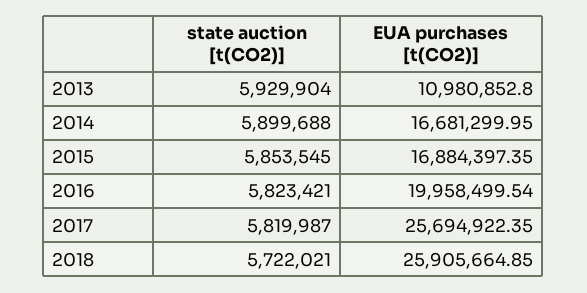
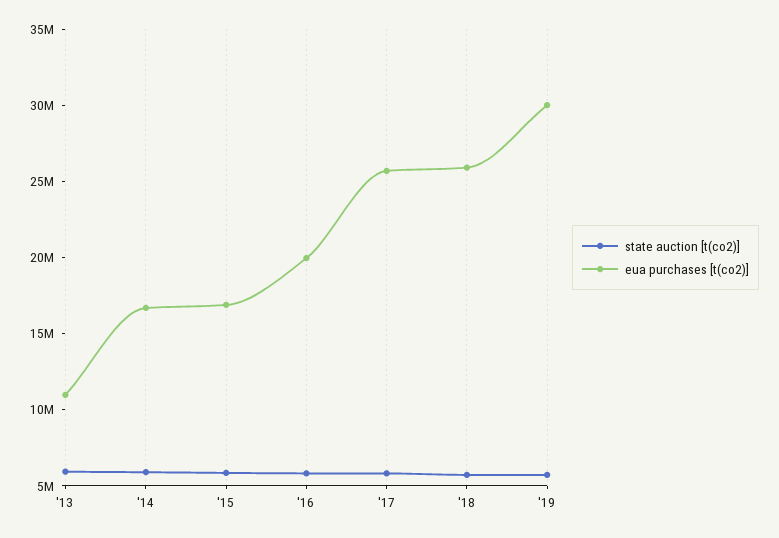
state auction [t(CO2)], '19: none -> 6000000
EUA purchases [t(CO2)], '19: none -> 30000000

